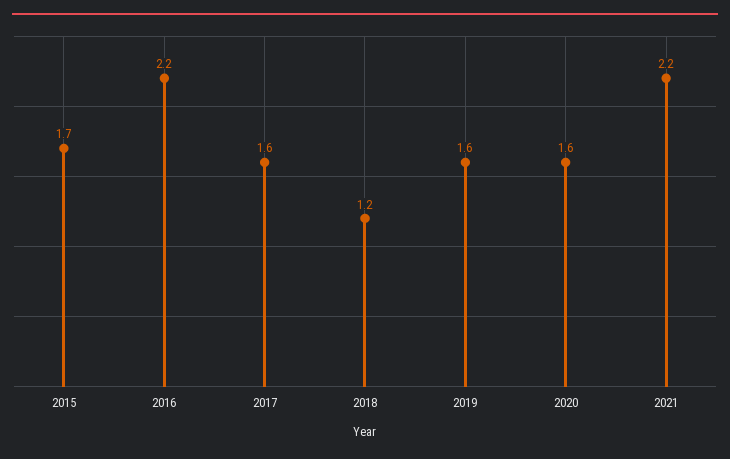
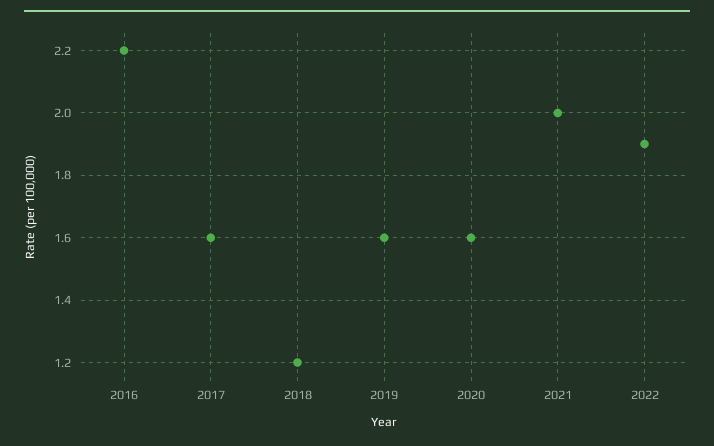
2015: 1.7 -> none
2021: 2.2 -> 2
2022: none -> 1.9

